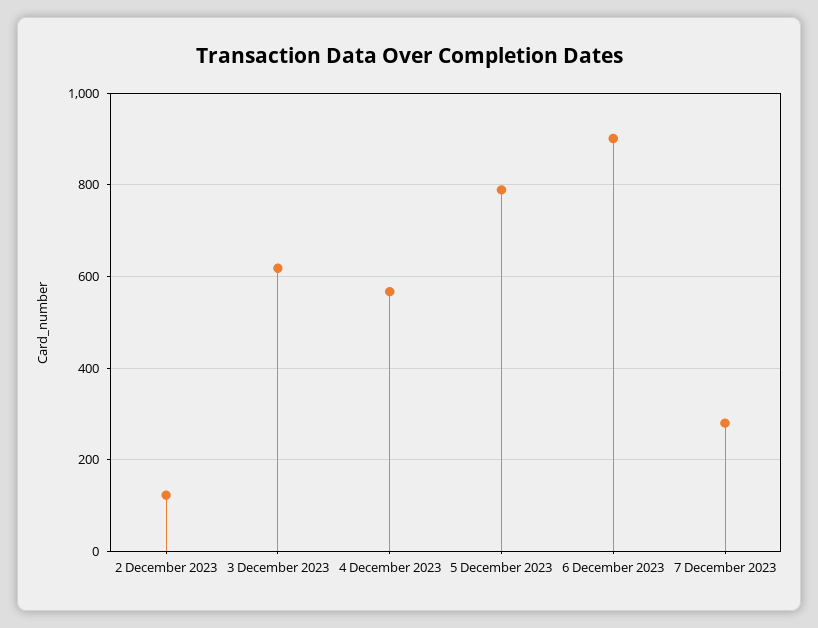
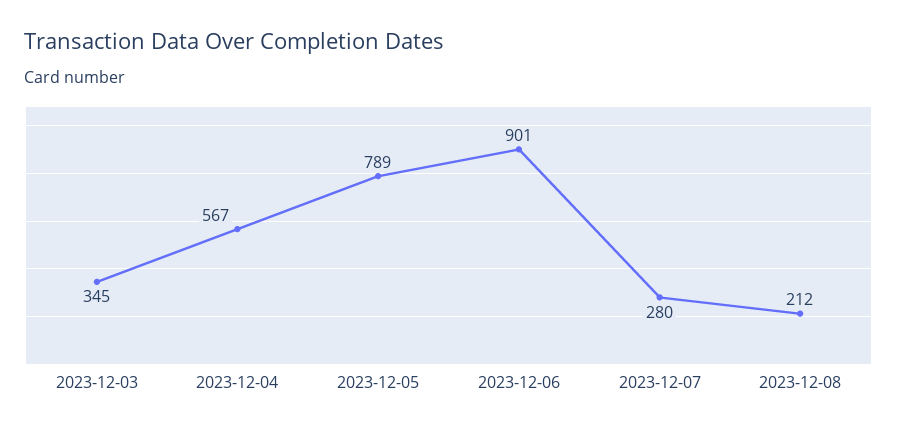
2 December 2023: 120 -> none
3 December 2023: 620 -> 345
2023-12-08: none -> 212

